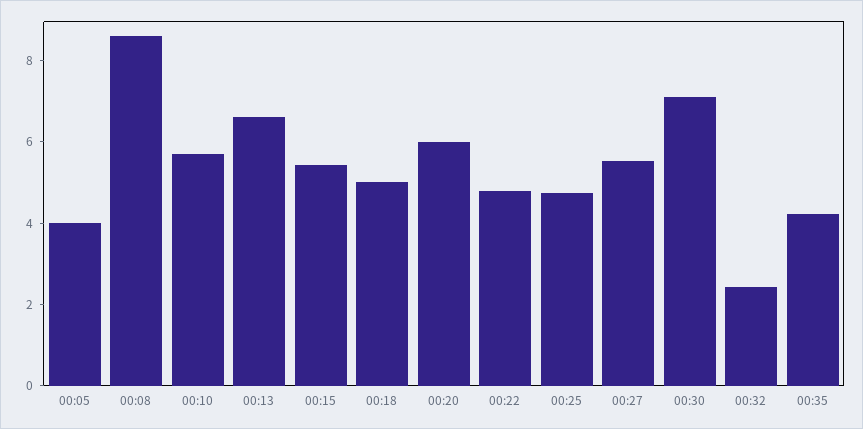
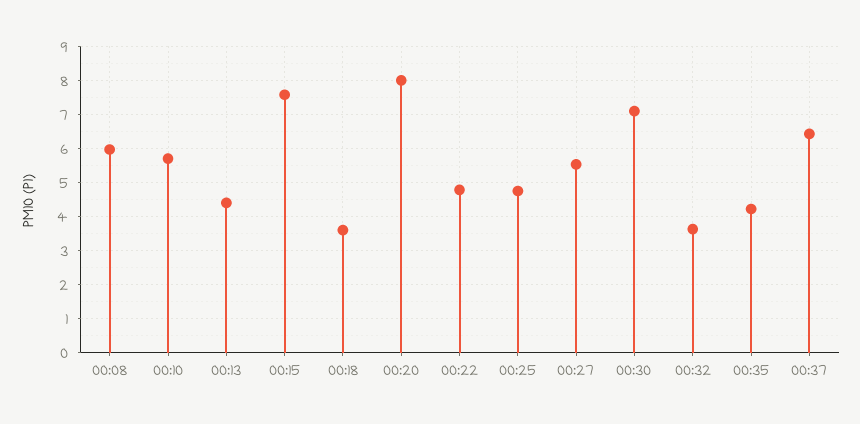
00:05: 4 -> none
00:08: 8.5 -> 6
00:13: 6.5 -> 4.4
00:15: 5.5 -> 7.6
00:18: 5 -> 3.6
00:20: 6 -> 8
00:32: 2.5 -> 3.6
00:37: none -> 6.4

